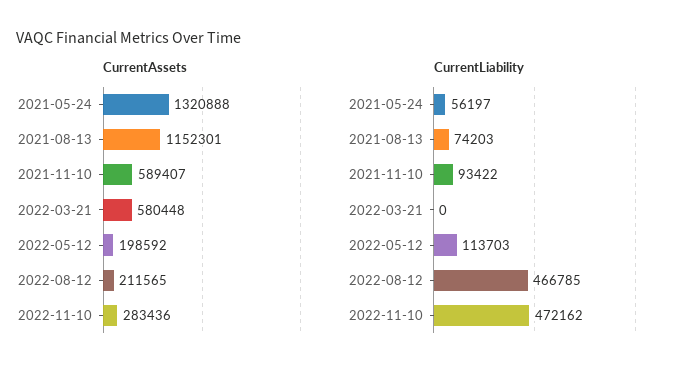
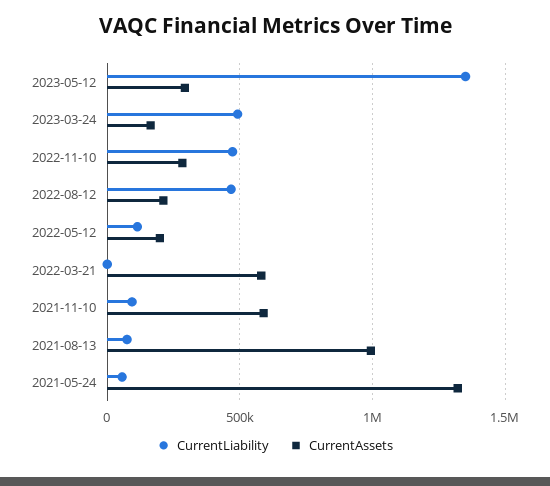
CurrentAssets, 2021-08-13: 1152301 -> 1000000
CurrentLiability, 2023-05-12: none -> 1350000
CurrentAssets, 2023-05-12: none -> 300000
CurrentLiability, 2023-03-24: none -> 500000
CurrentAssets, 2023-03-24: none -> 150000

